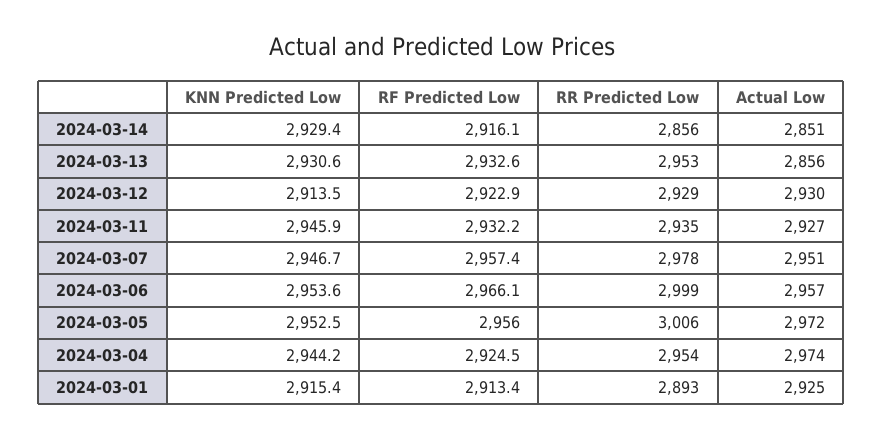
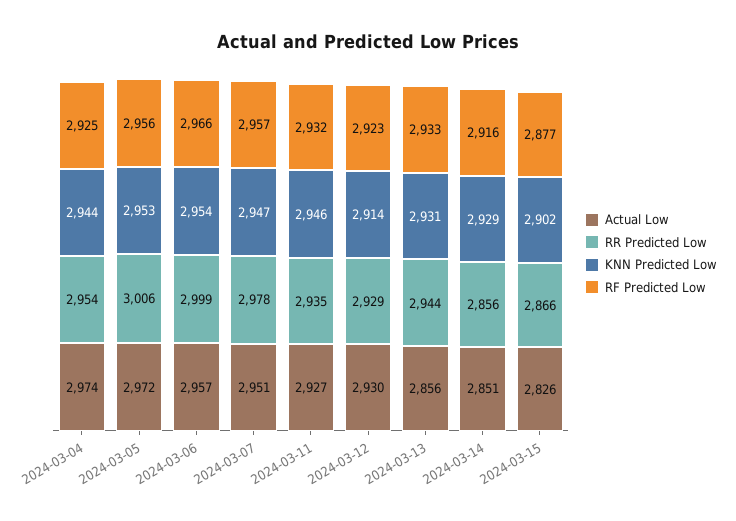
RR Predicted Low, 2024-03-13: 2953 -> 2944
KNN Predicted Low, 2024-03-01: 2915.4 -> none
RF Predicted Low, 2024-03-01: 2913.4 -> none
RR Predicted Low, 2024-03-01: 2893 -> none
Actual Low, 2024-03-01: 2925 -> none
Actual Low, 2024-03-15: none -> 2826
RR Predicted Low, 2024-03-15: none -> 2866
KNN Predicted Low, 2024-03-15: none -> 2902
RF Predicted Low, 2024-03-15: none -> 2877

